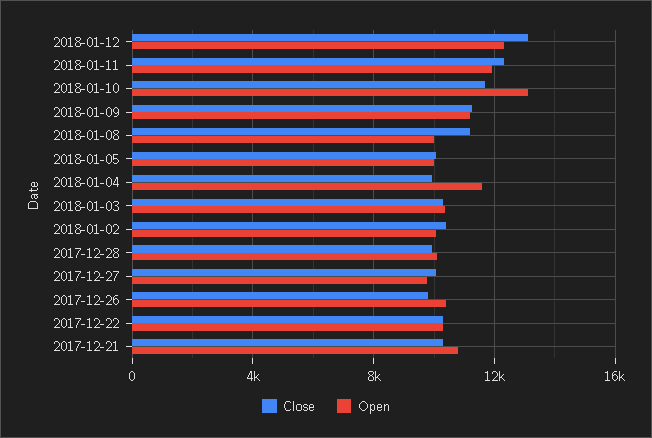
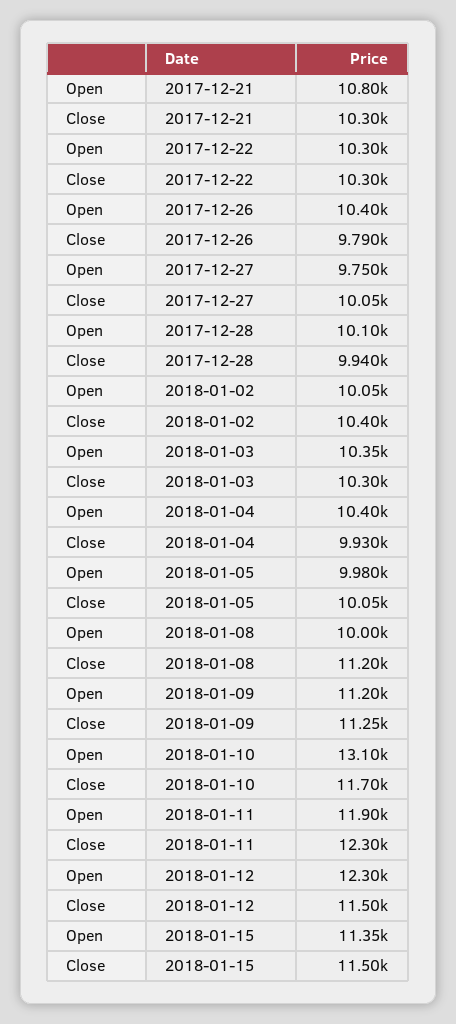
Close, 2018-01-12: 13000 -> 11500
Open, 2018-01-04: 11500 -> 10400
Open, 2018-01-15: none -> 11350
Close, 2018-01-15: none -> 11500

